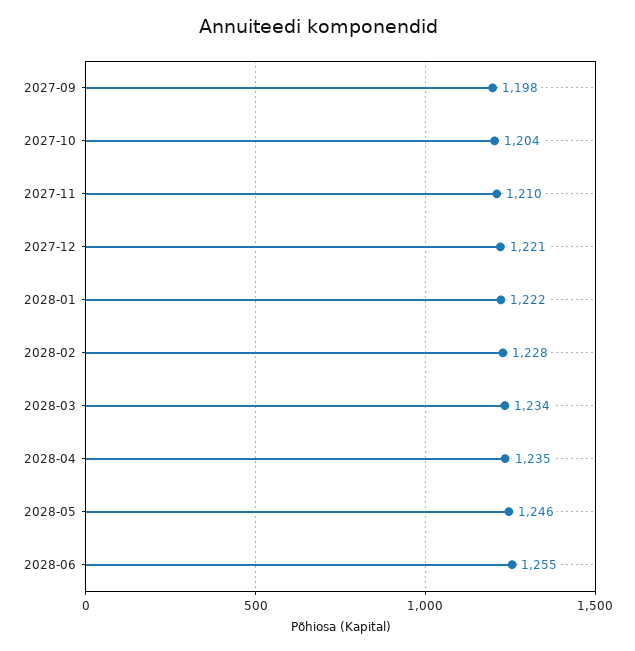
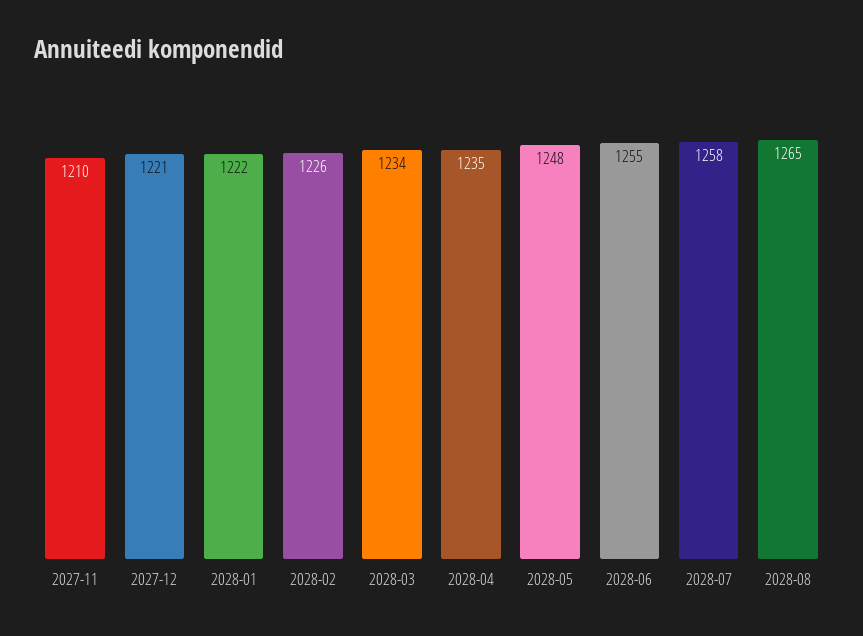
2027-09: 1198 -> none
2027-10: 1204 -> none
2028-02: 1228 -> 1226
2028-05: 1246 -> 1248
2028-07: none -> 1258
2028-08: none -> 1265

